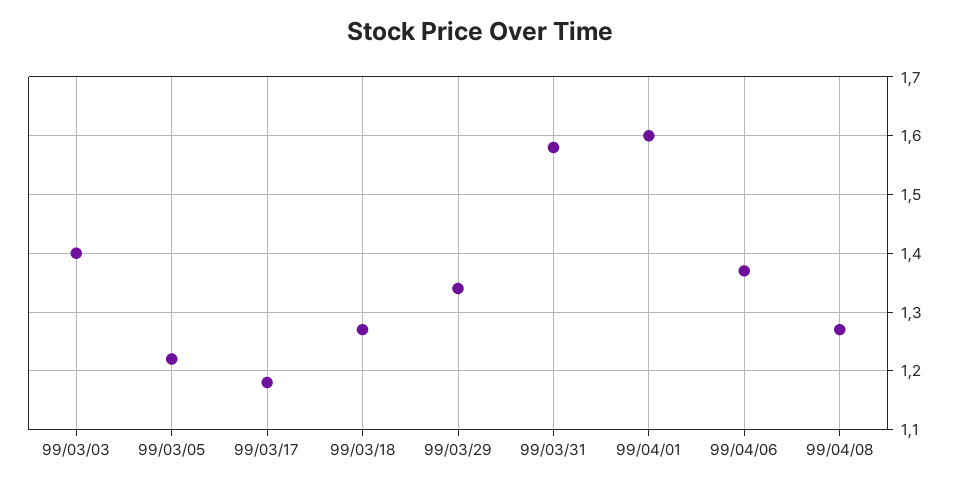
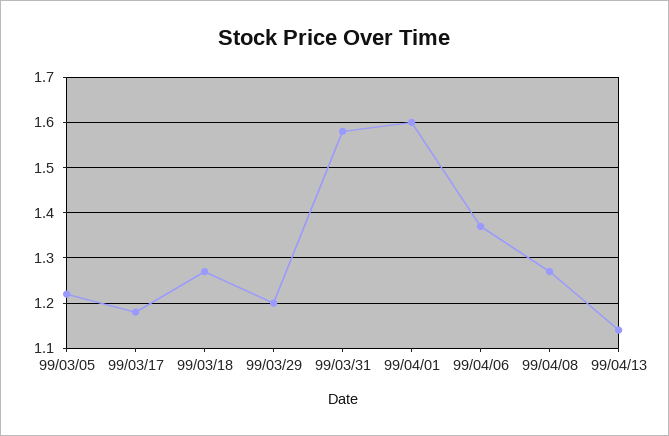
99/03/03: 1.4 -> none
99/03/29: 1.35 -> 1.2
99/04/13: none -> 1.15

